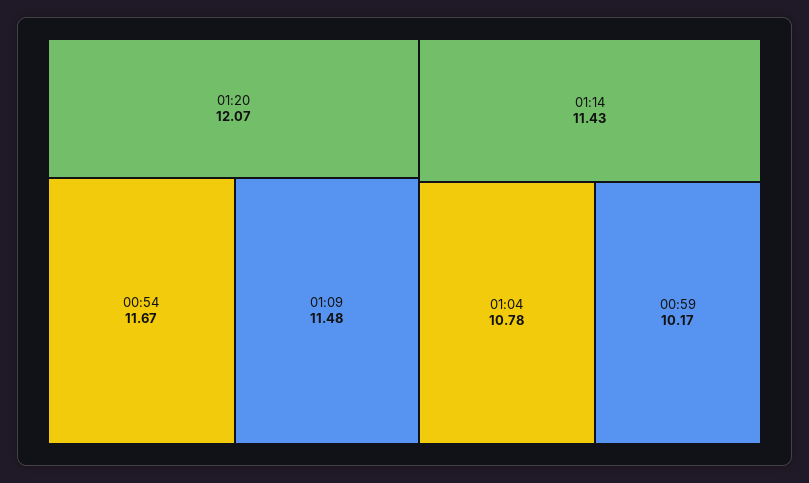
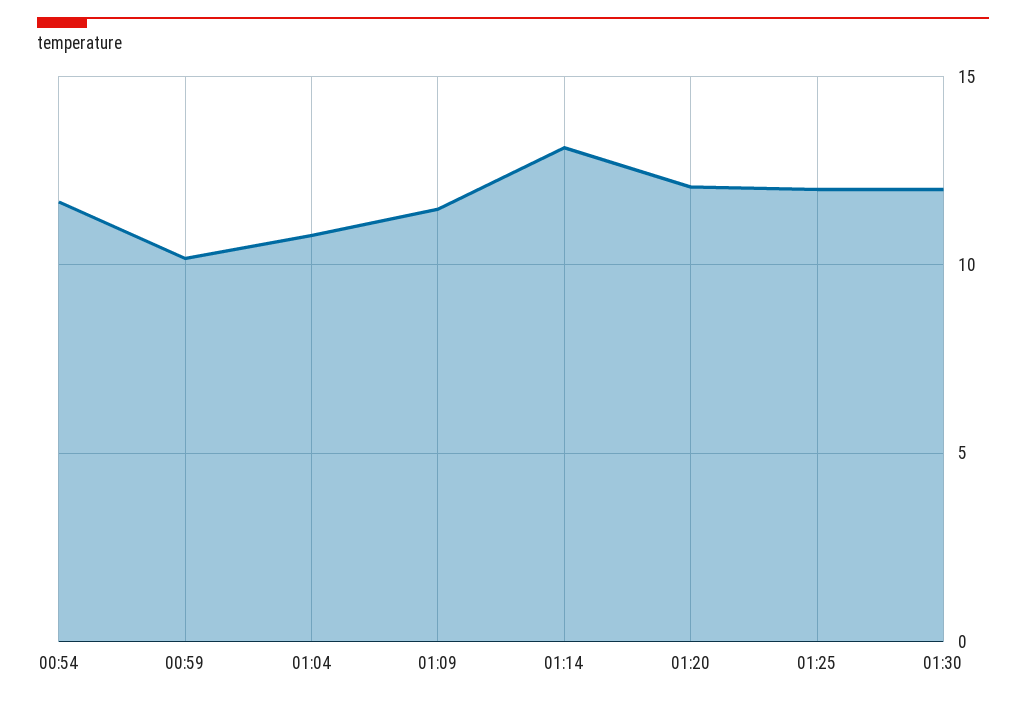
01:14: 11.43 -> 13
01:25: none -> 12
01:30: none -> 12

